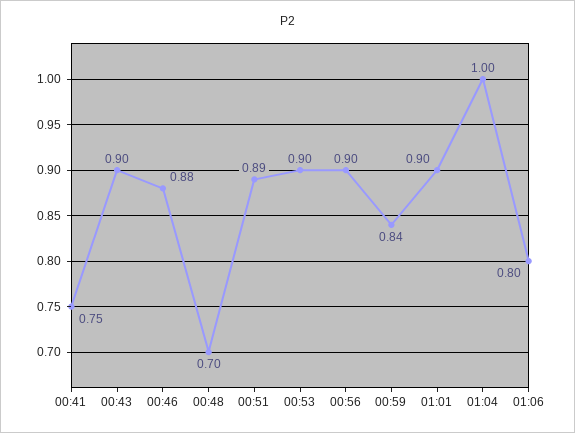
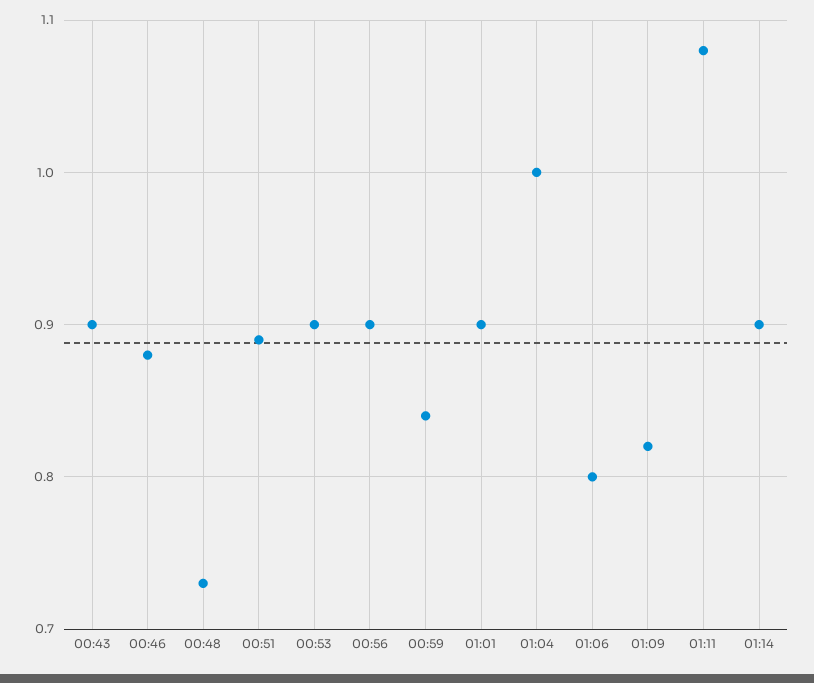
00:41: 0.75 -> none
00:48: 0.7 -> 0.73
01:09: none -> 0.82
01:11: none -> 1.08
01:14: none -> 0.9

